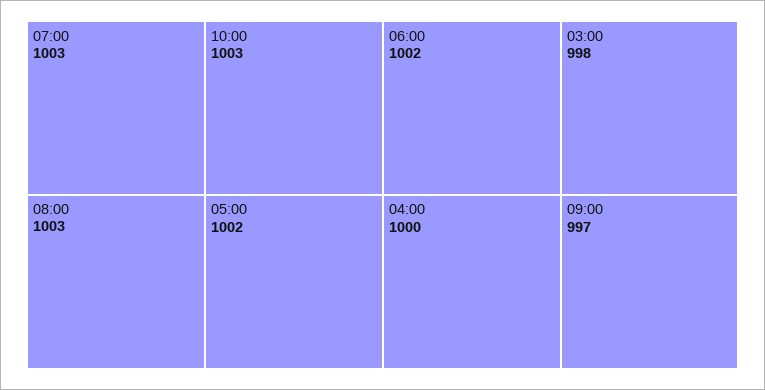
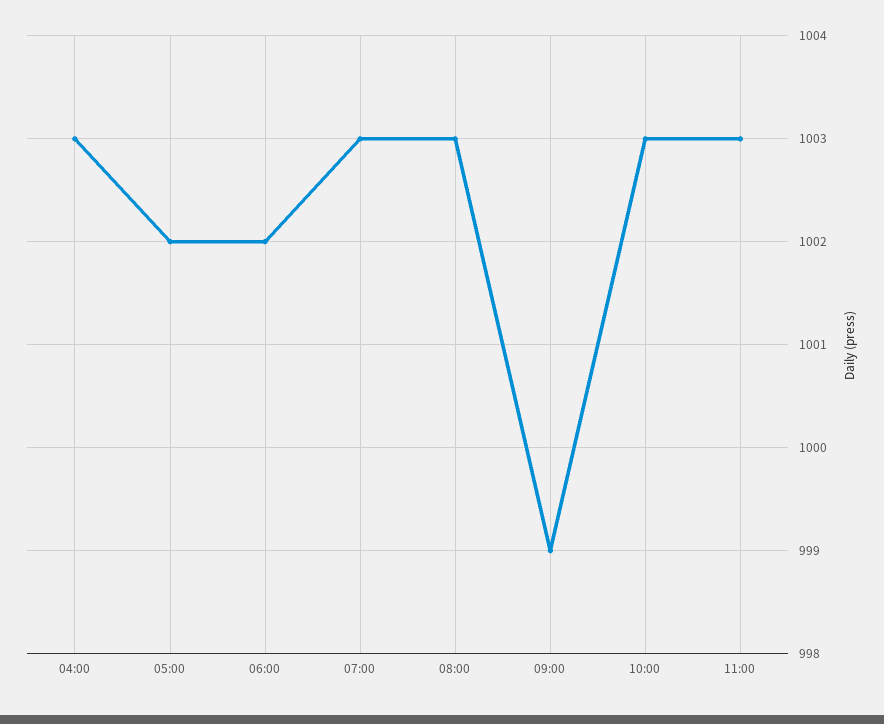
04:00: 1000 -> 1003
03:00: 998 -> none
09:00: 997 -> 999
11:00: none -> 1003

